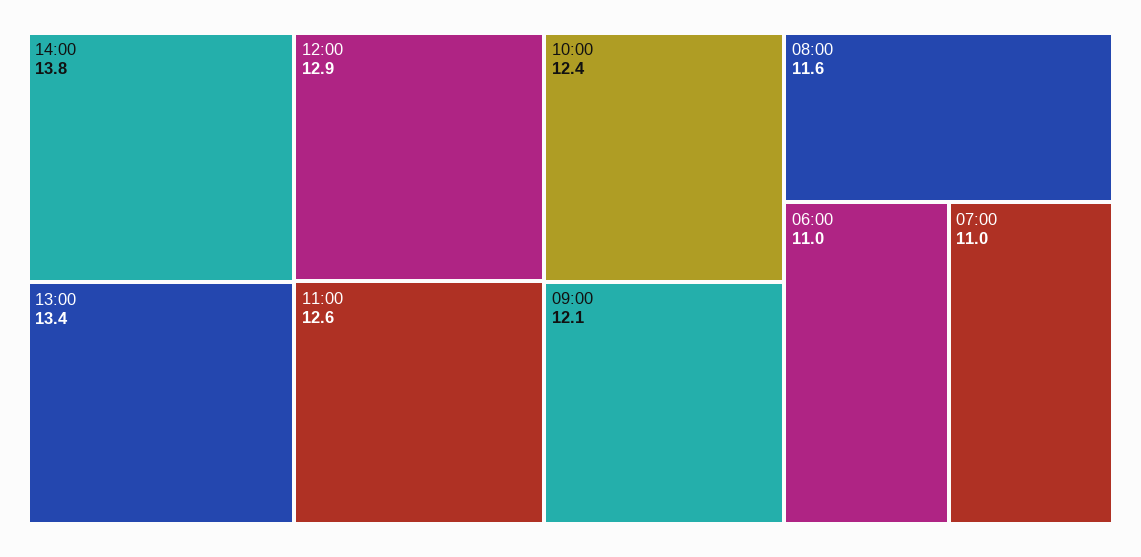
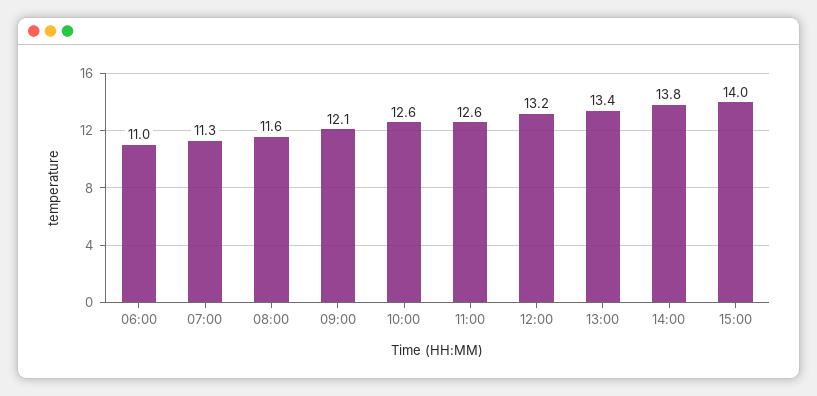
12:00: 12.9 -> 13.2
10:00: 12.4 -> 12.6
07:00: 11 -> 11.3
15:00: none -> 14

